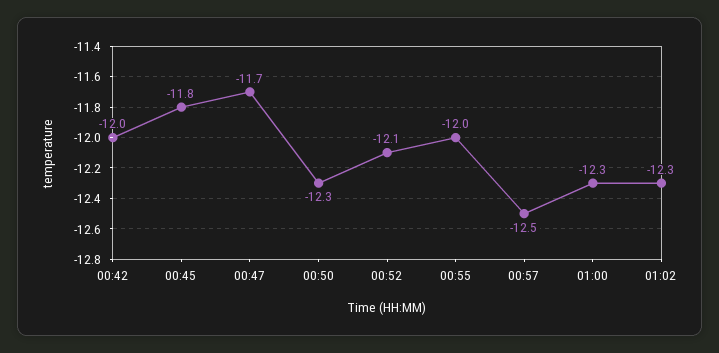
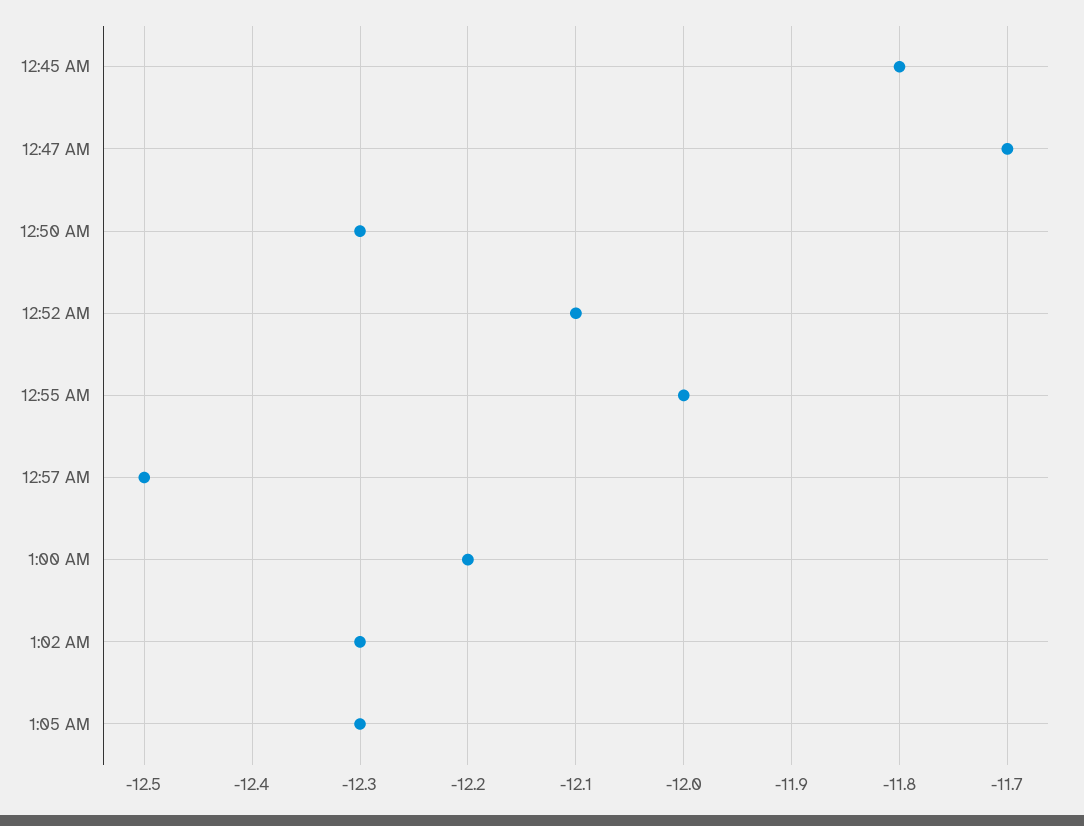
00:42: -12 -> none
01:00: -12.3 -> -12.2
1:05 AM: none -> -12.3

